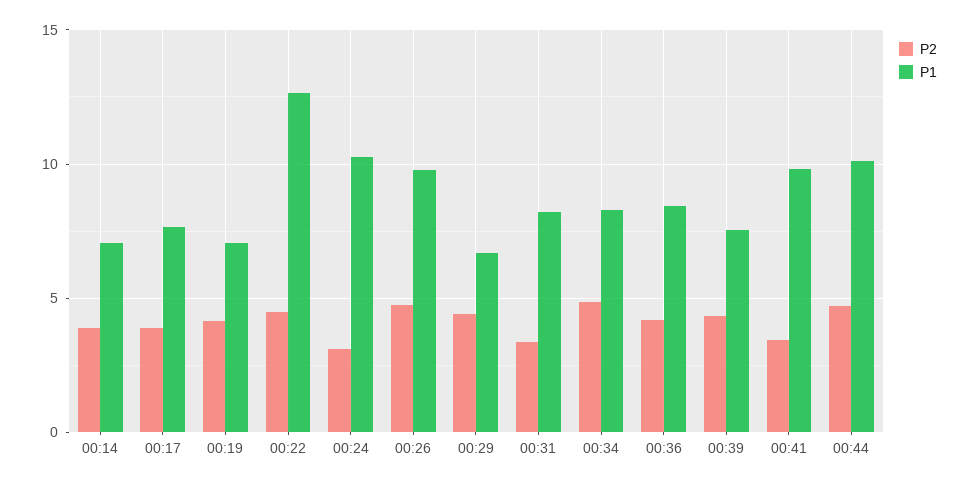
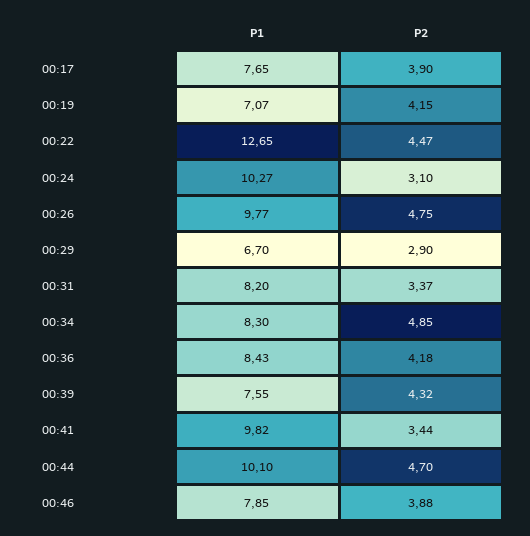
P2, 00:14: 4 -> none
P1, 00:14: 7 -> none
P2, 00:29: 4.5 -> 2.9
P1, 00:46: none -> 7.85
P2, 00:46: none -> 3.88

